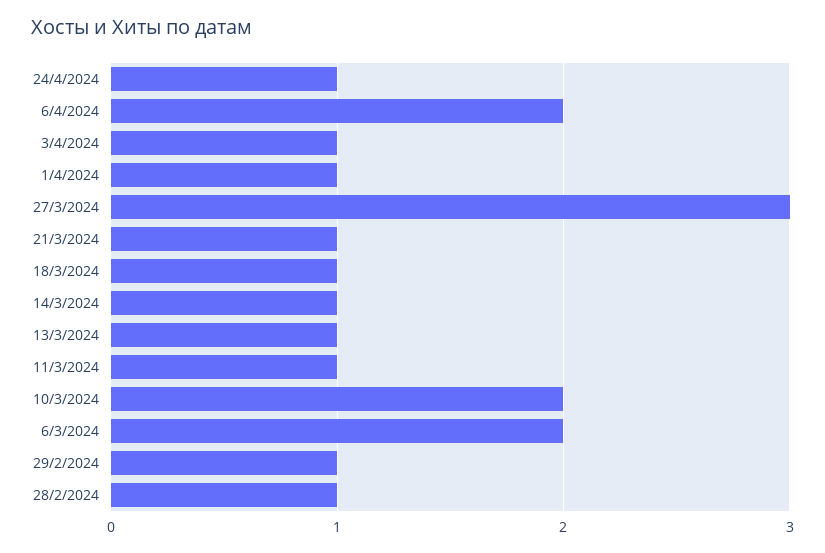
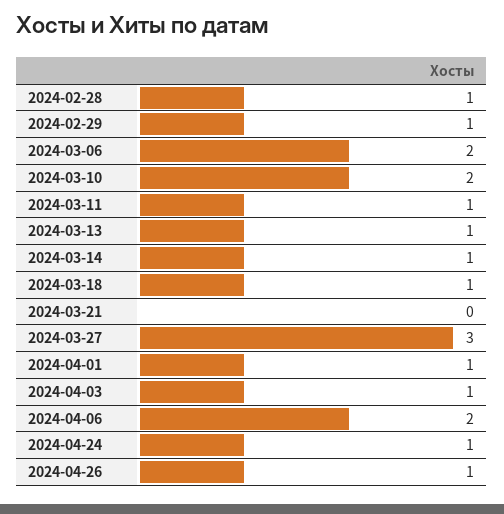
21/3/2024: 1 -> 0
2024-04-26: none -> 1

